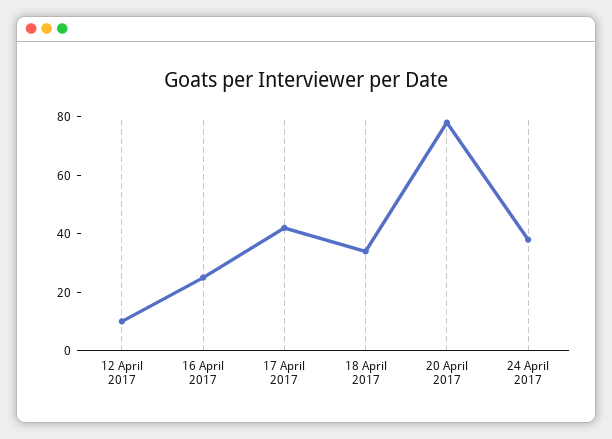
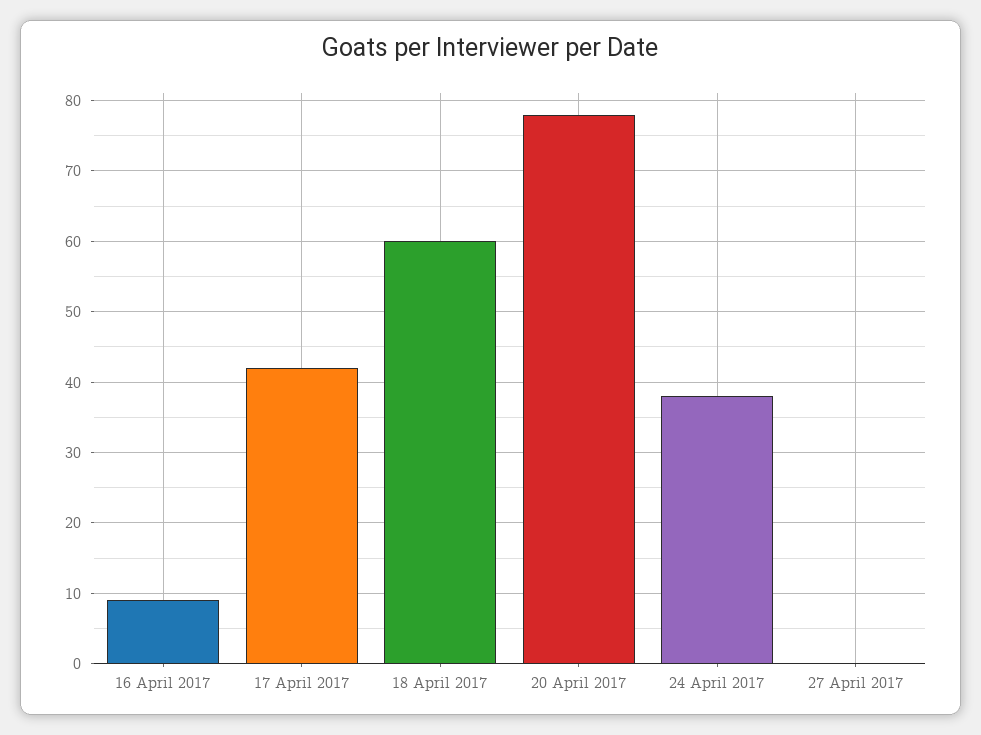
12 April 2017: 10 -> none
16 April 2017: 25 -> 9
18 April 2017: 35 -> 60
27 April 2017: none -> 0

